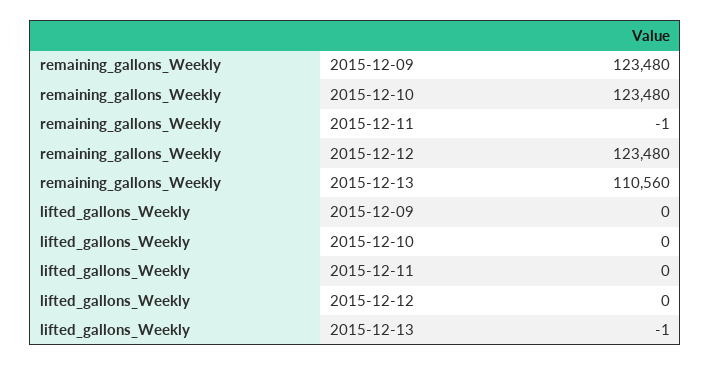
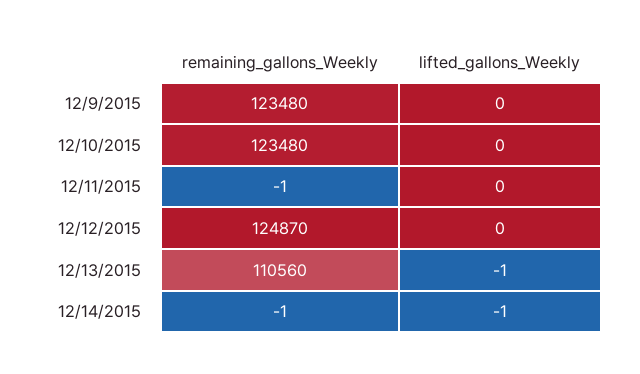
remaining_gallons_Weekly, 2015-12-12: 123480 -> 124870
remaining_gallons_Weekly, 12/14/2015: none -> -1
lifted_gallons_Weekly, 12/14/2015: none -> -1

